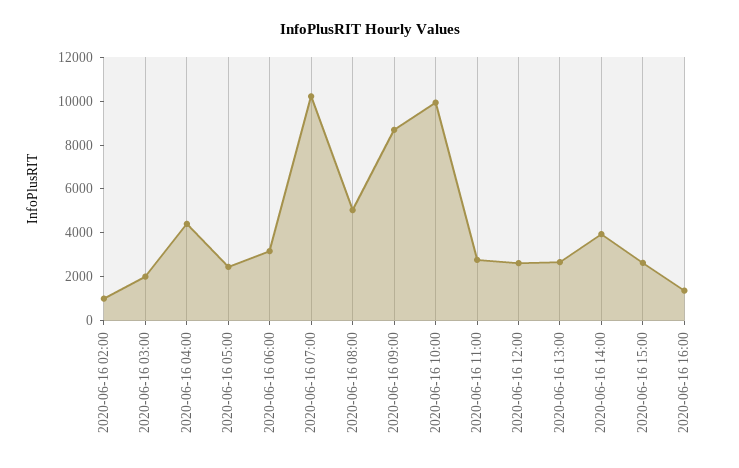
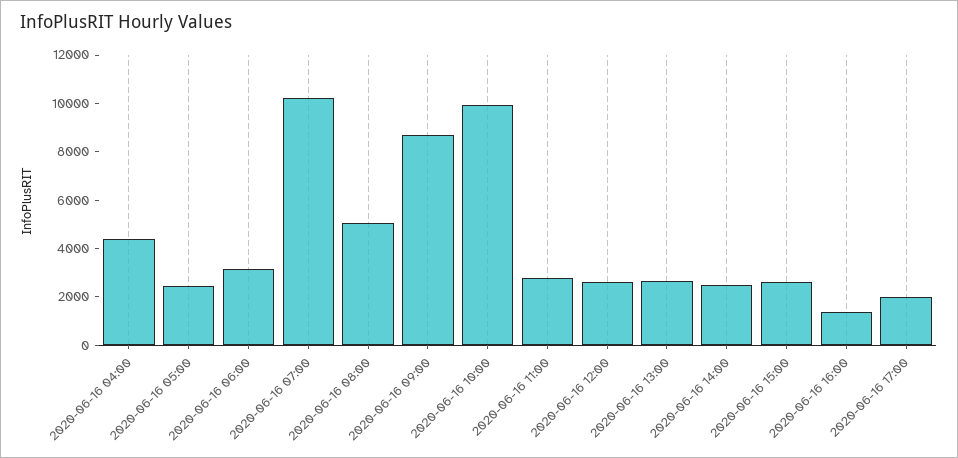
2020-06-16 02:00: 1000 -> none
2020-06-16 03:00: 2000 -> none
2020-06-16 14:00: 4000 -> 2500
2020-06-16 17:00: none -> 2000

